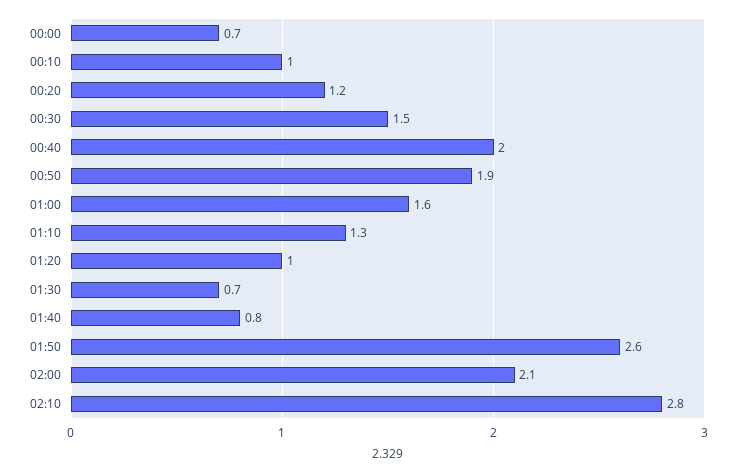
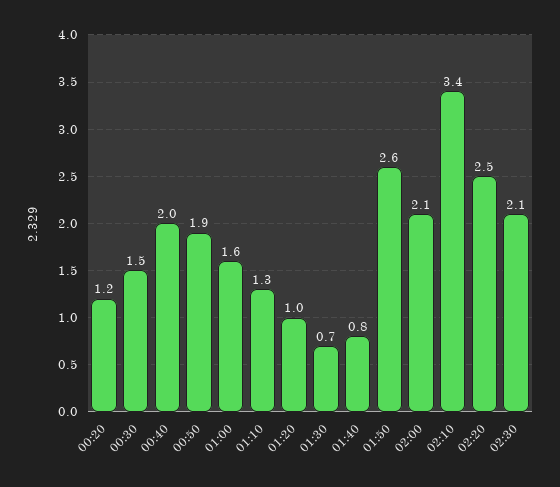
00:00: 0.7 -> none
00:10: 1 -> none
02:10: 2.8 -> 3.4
02:20: none -> 2.5
02:30: none -> 2.1

